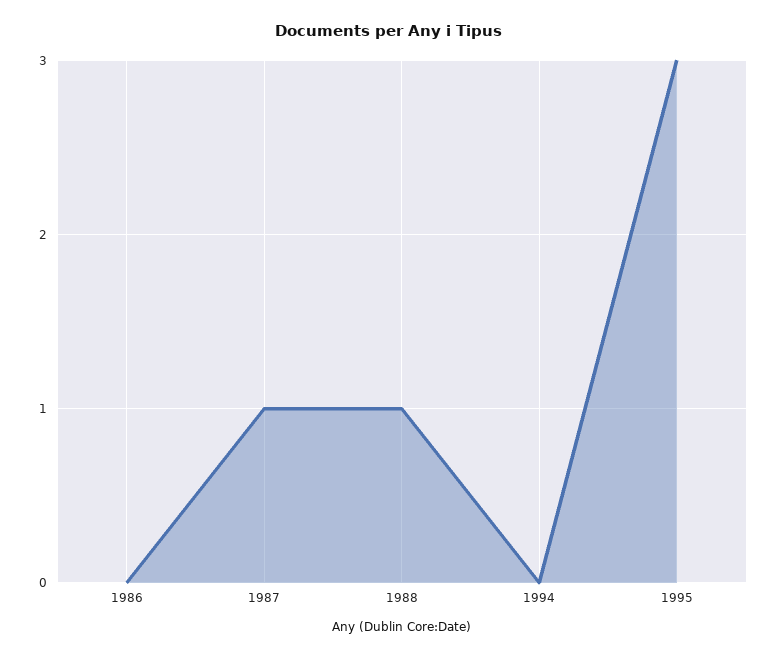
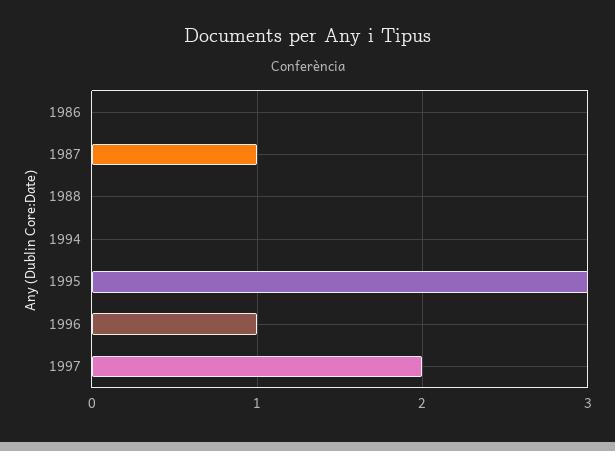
1988: 1 -> 0
1996: none -> 1
1997: none -> 2

